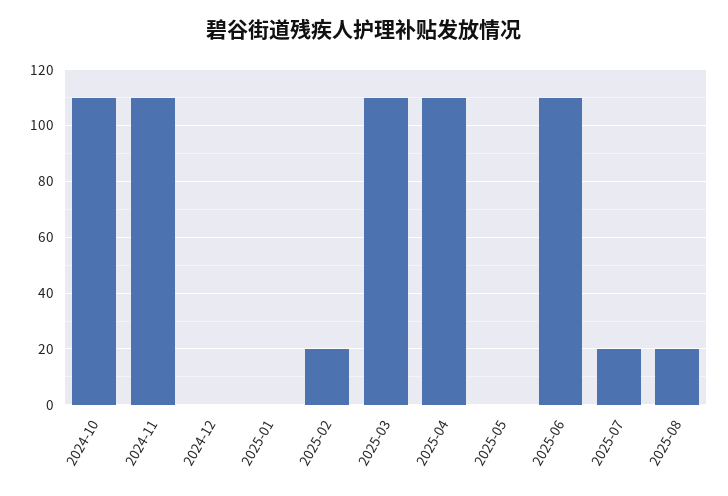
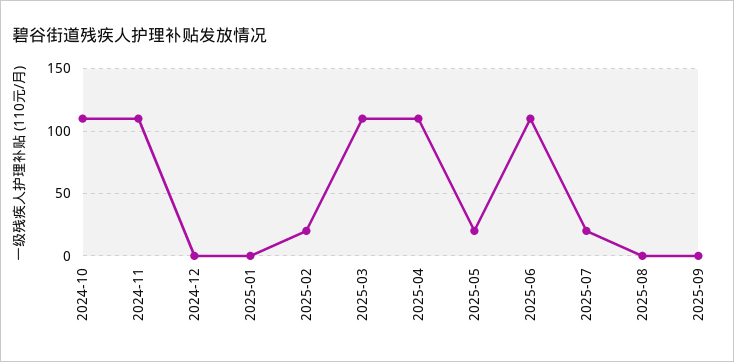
2025-05: 0 -> 20
2025-08: 20 -> 0
2025-09: none -> 0

